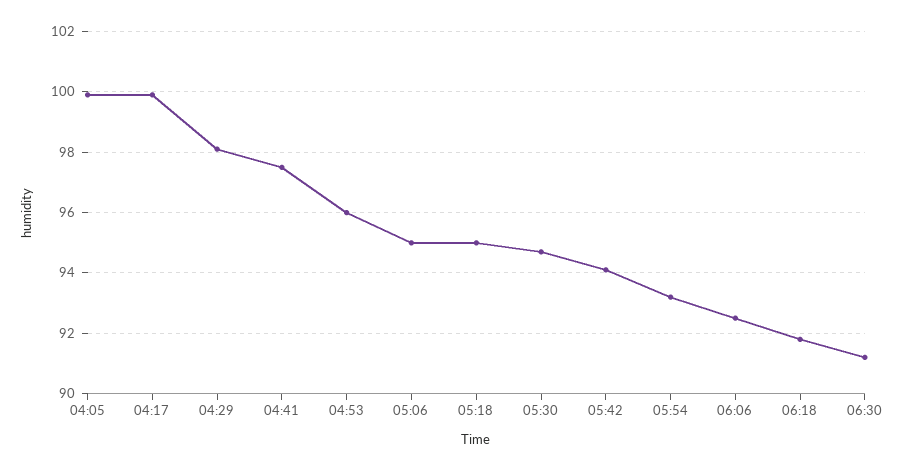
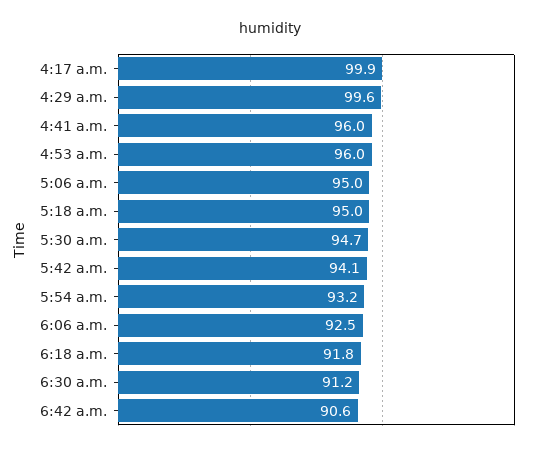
04:05: 100 -> none
04:29: 98 -> 99.6
04:41: 97.5 -> 96
6:42 a.m.: none -> 90.6

